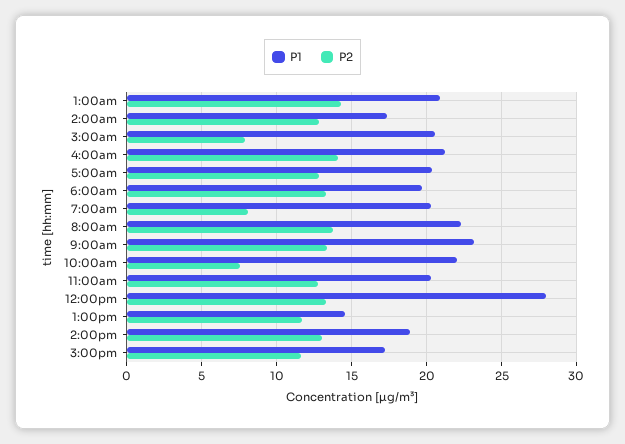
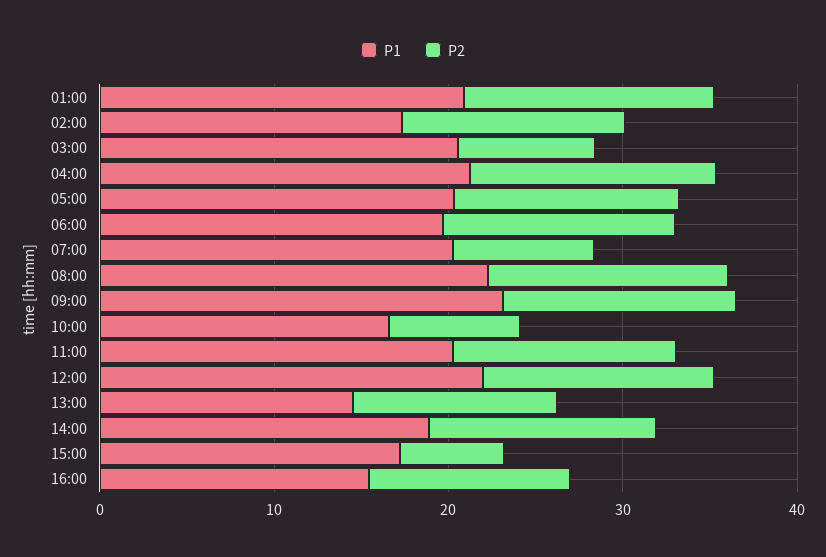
P1, 10:00am: 22 -> 16
P1, 12:00pm: 28 -> 22
P2, 3:00pm: 11.5 -> 6
P1, 16:00: none -> 16
P2, 16:00: none -> 12

